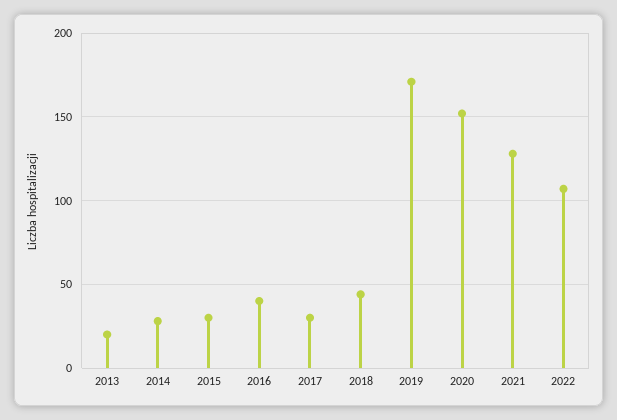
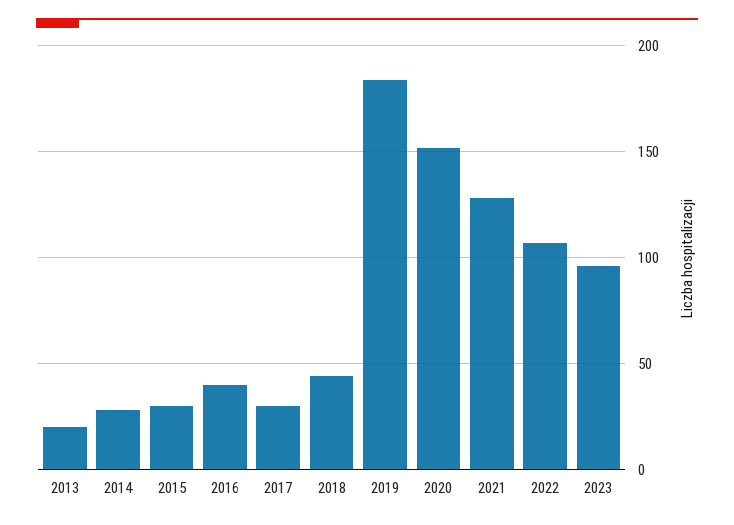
2019: 170 -> 185
2023: none -> 95

